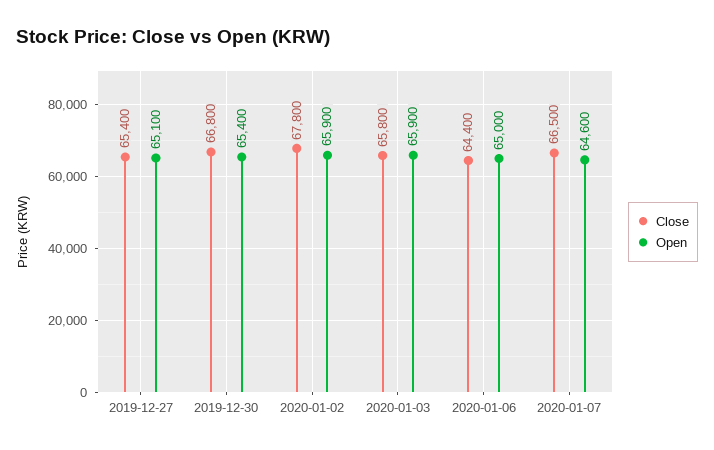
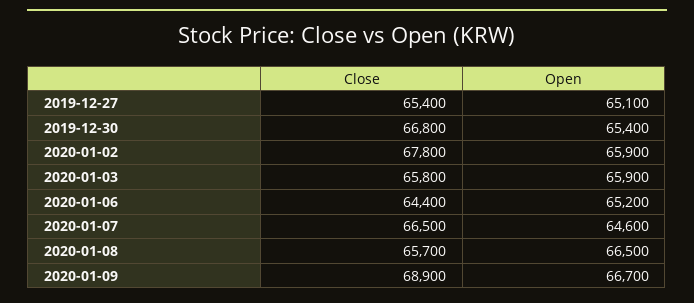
Open, 2020-01-06: 65000 -> 65200
Close, 2020-01-08: none -> 65700
Open, 2020-01-08: none -> 66500
Close, 2020-01-09: none -> 68900
Open, 2020-01-09: none -> 66700

